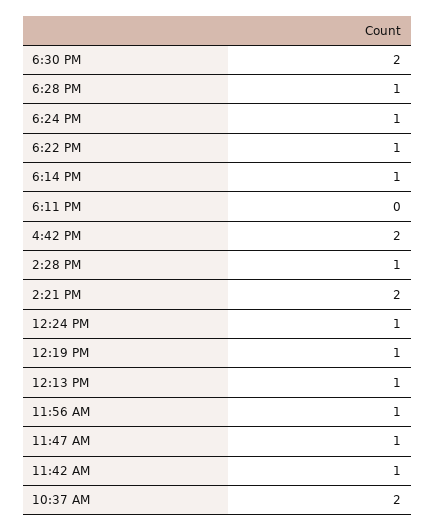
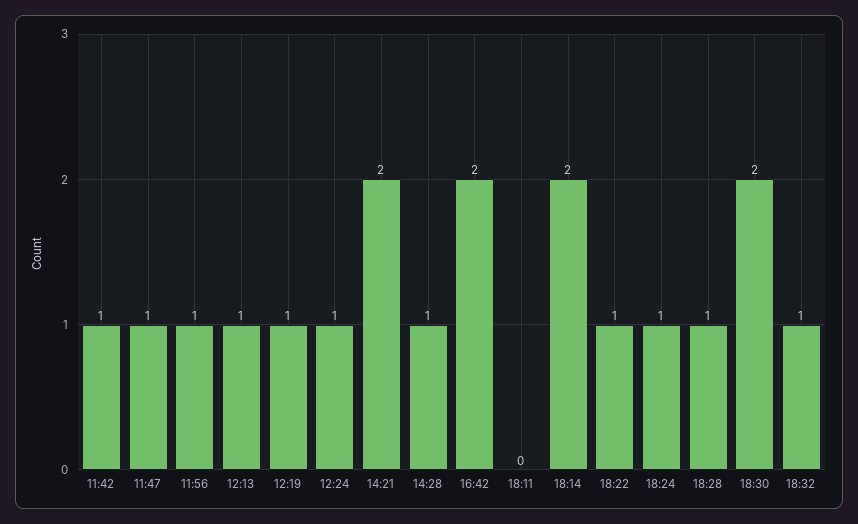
6:14 PM: 1 -> 2
10:37 AM: 2 -> none
18:32: none -> 1

